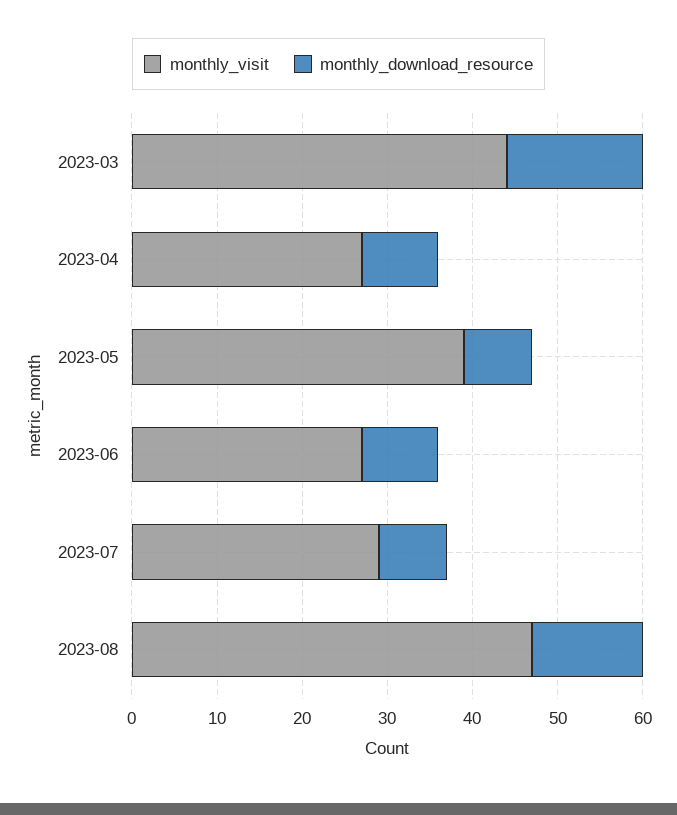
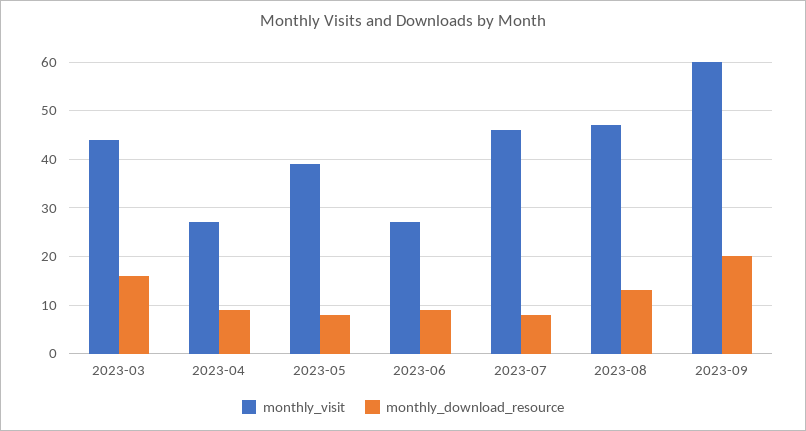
monthly_visit, 2023-07: 29 -> 45
monthly_visit, 2023-09: none -> 60
monthly_download_resource, 2023-09: none -> 20

